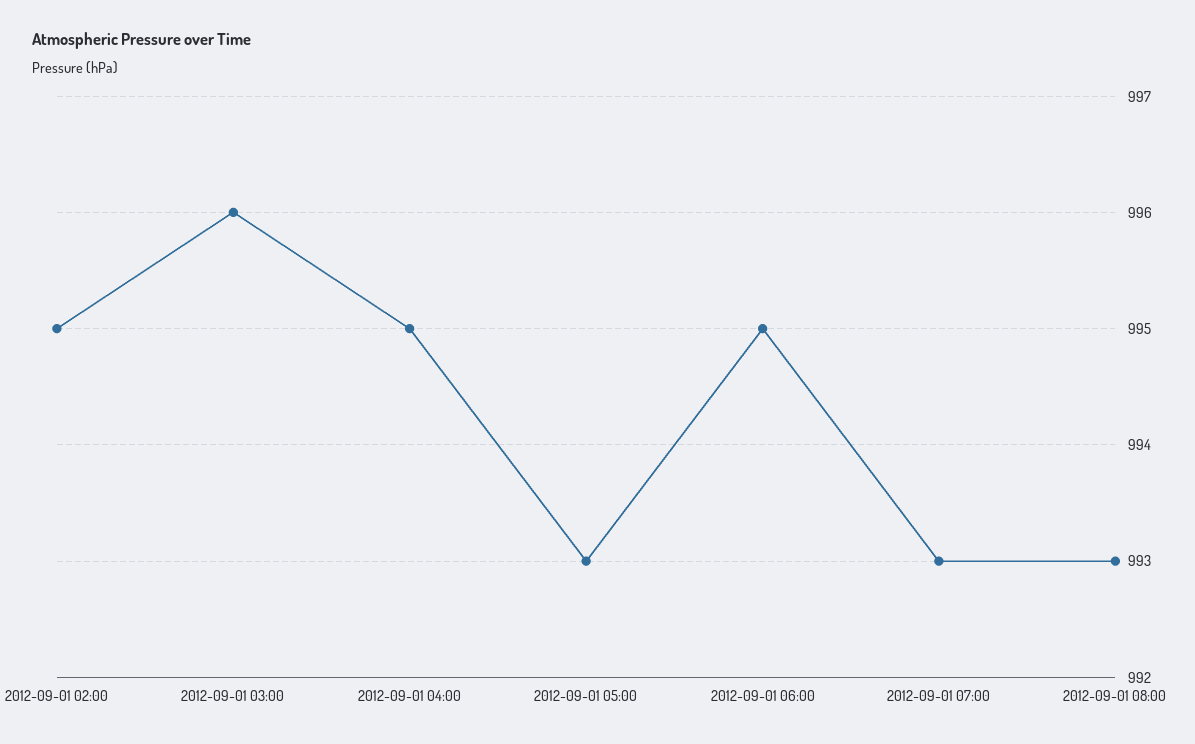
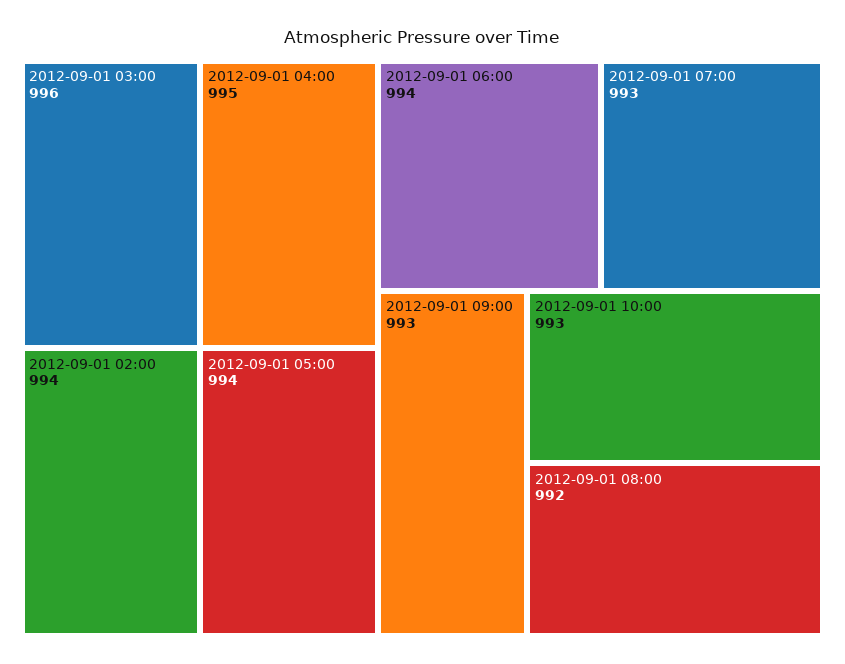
2012-09-01 02:00: 995 -> 994
2012-09-01 05:00: 993 -> 994
2012-09-01 06:00: 995 -> 994
2012-09-01 08:00: 993 -> 992
2012-09-01 09:00: none -> 993
2012-09-01 10:00: none -> 993

